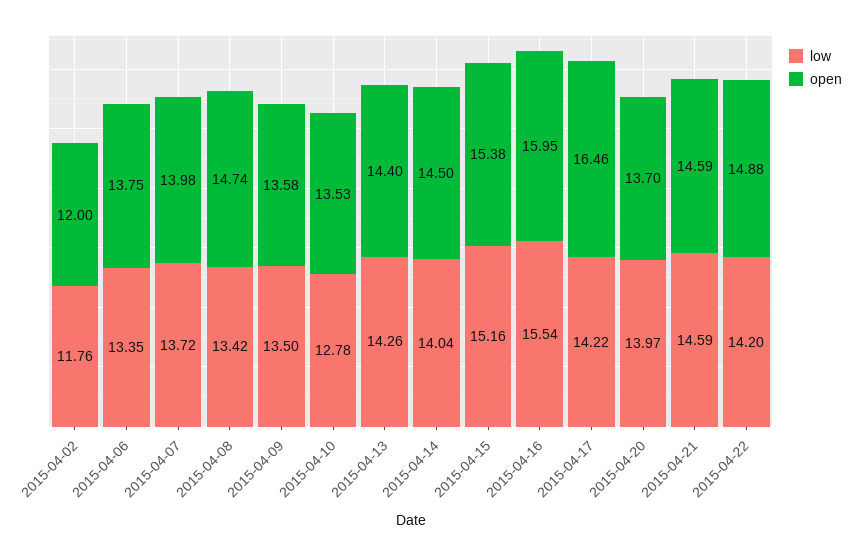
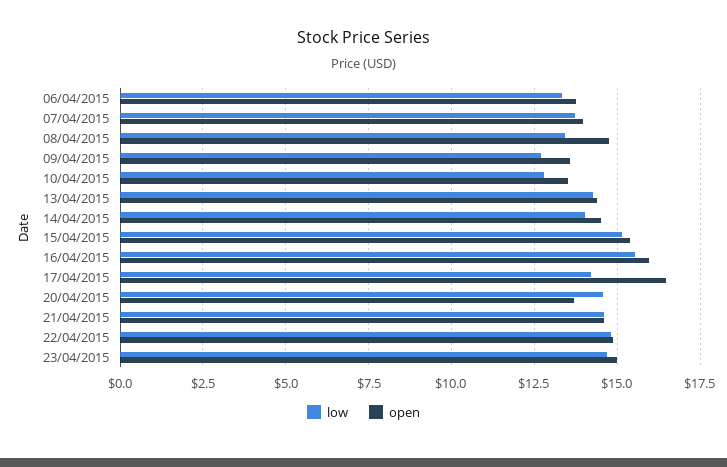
low, 2015-04-02: 11.76 -> none
open, 2015-04-02: 12 -> none
low, 2015-04-09: 13.5 -> 12.75
low, 2015-04-20: 13.97 -> 14.5
low, 2015-04-22: 14.2 -> 14.75
low, 23/04/2015: none -> 14.75
open, 23/04/2015: none -> 15

